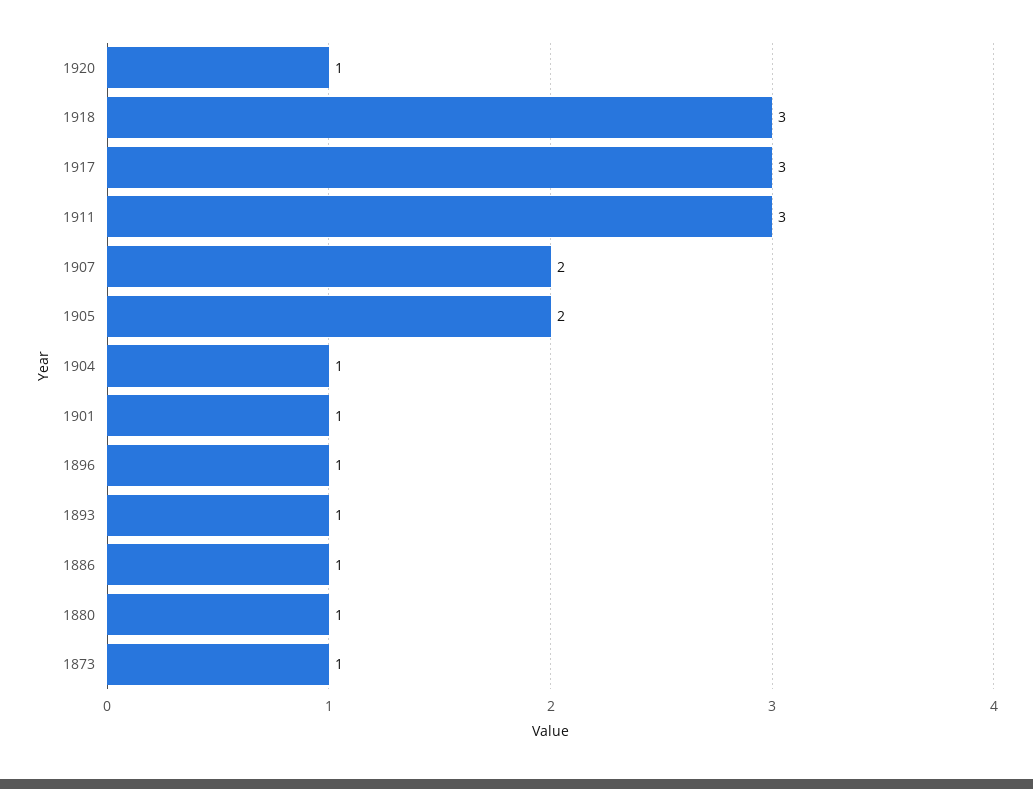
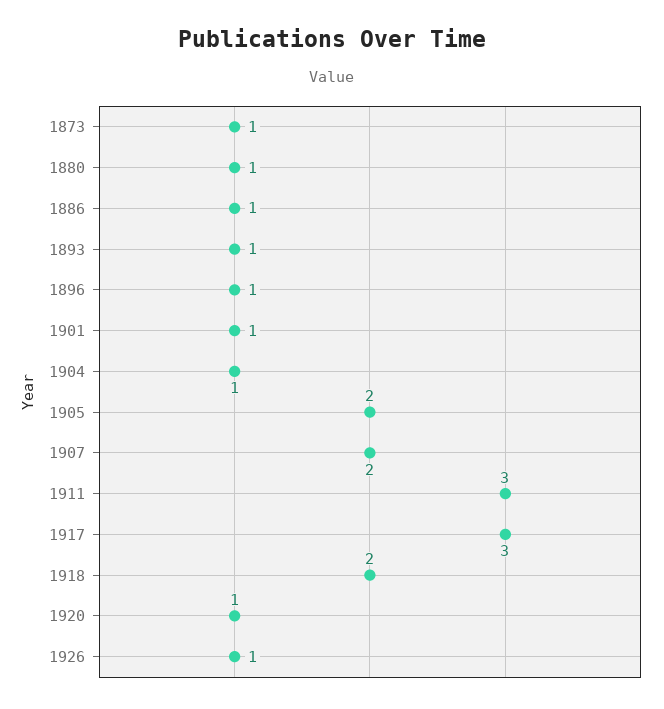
1918: 3 -> 2
1926: none -> 1

